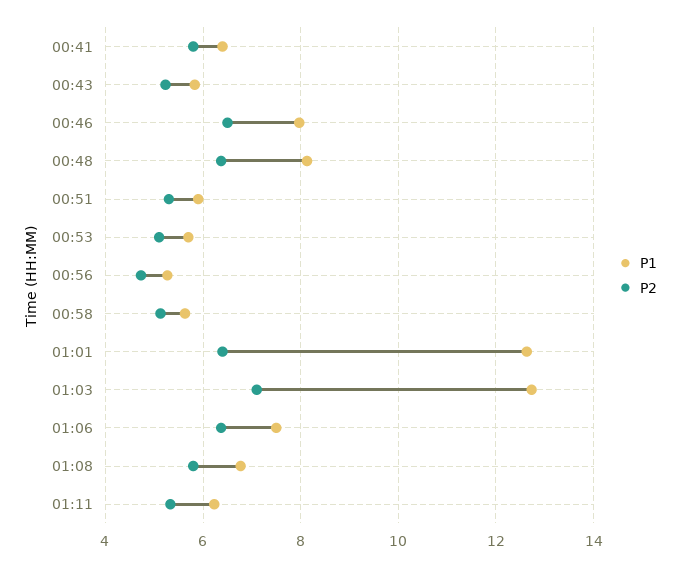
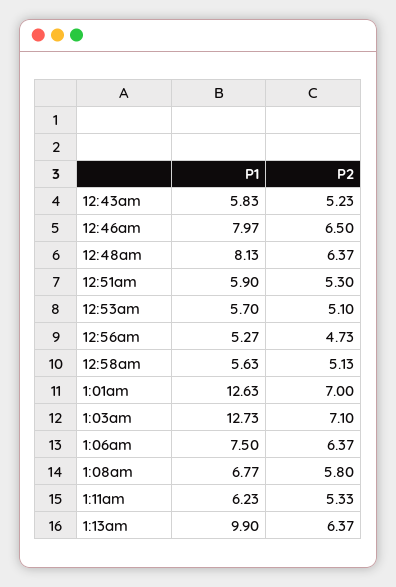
P1, 00:41: 6.4 -> none
P2, 00:41: 5.8 -> none
P2, 01:01: 6.4 -> 7
P1, 1:13am: none -> 9.9
P2, 1:13am: none -> 6.37

